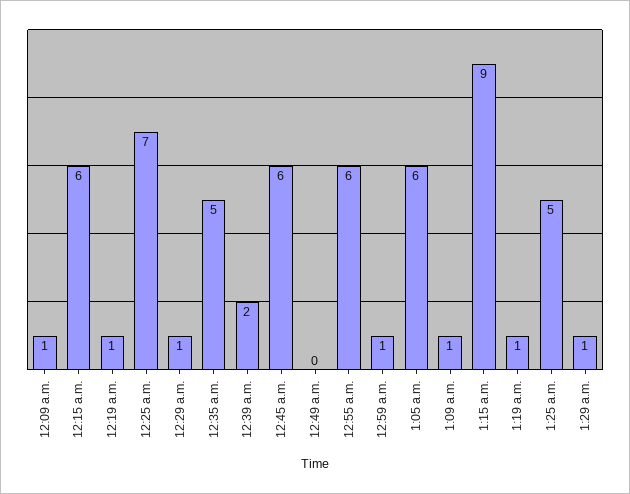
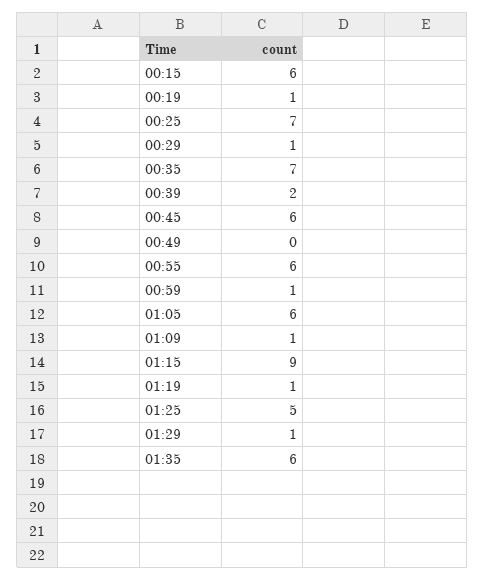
12:09 a.m.: 1 -> none
12:35 a.m.: 5 -> 7
01:35: none -> 6

